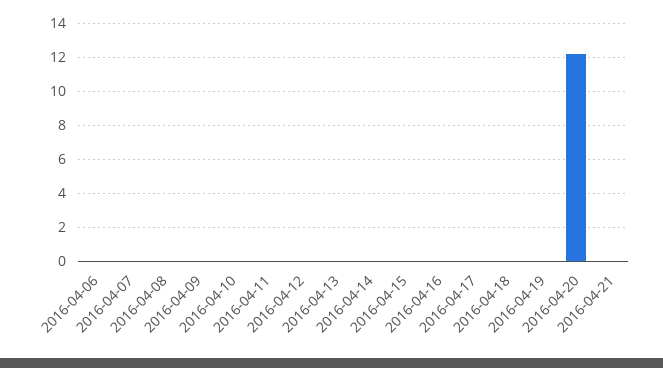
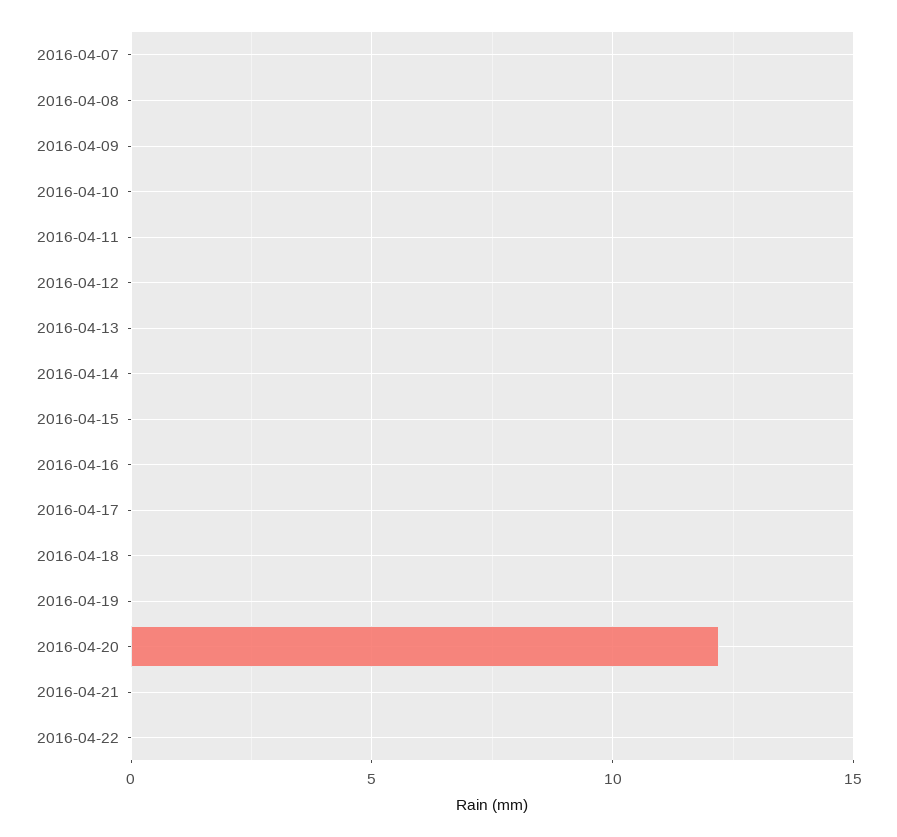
2016-04-06: 0 -> none
2016-04-22: none -> 0

